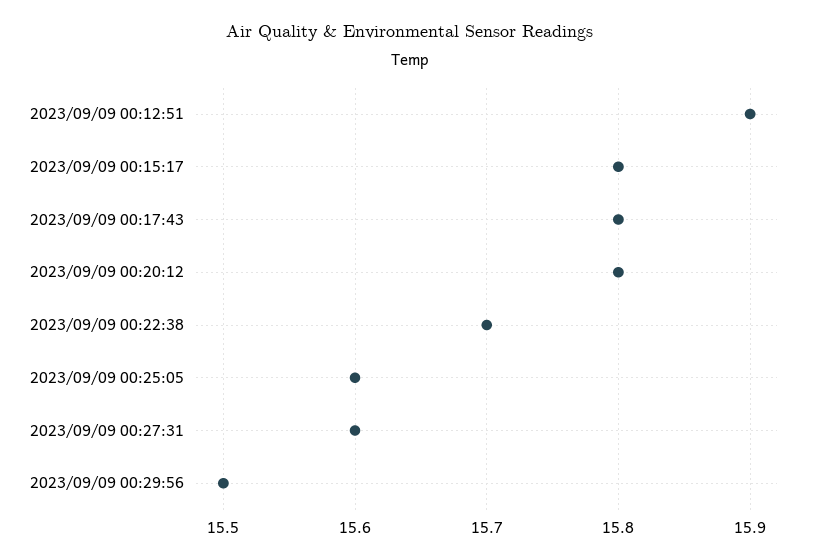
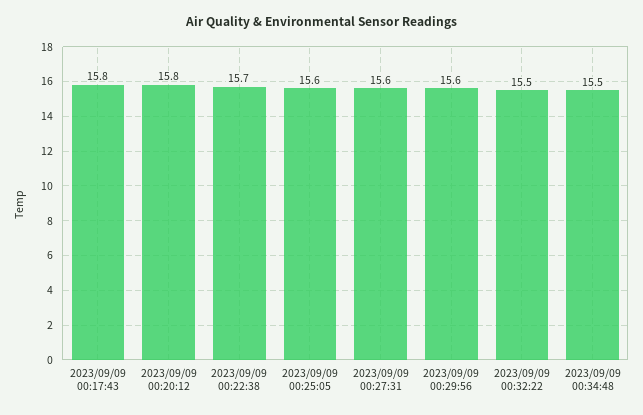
2023/09/09 00:12:51: 15.9 -> none
2023/09/09 00:15:17: 15.8 -> none
2023/09/09 00:29:56: 15.5 -> 15.6
2023/09/09 00:32:22: none -> 15.5
2023/09/09 00:34:48: none -> 15.5

